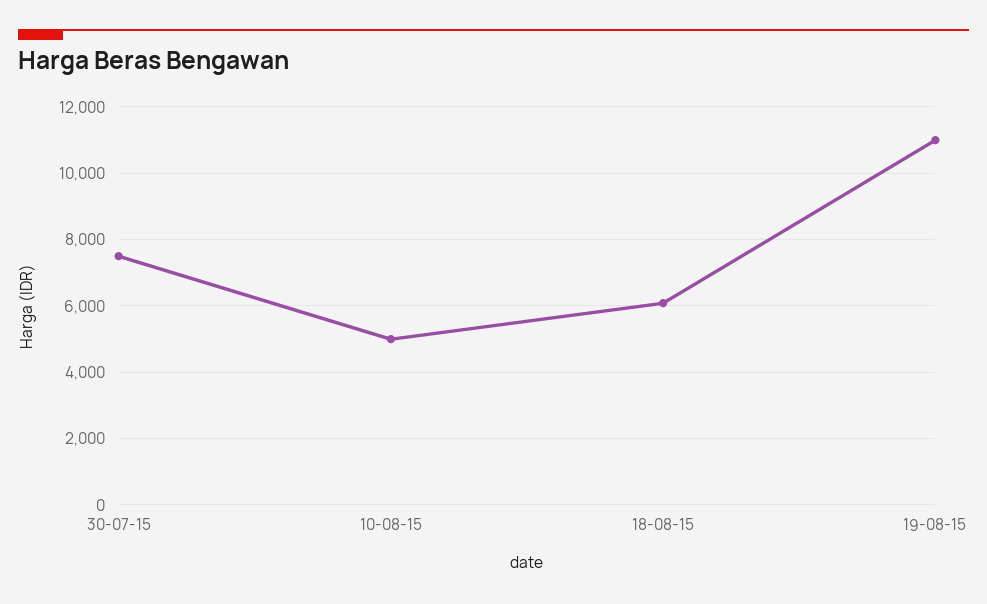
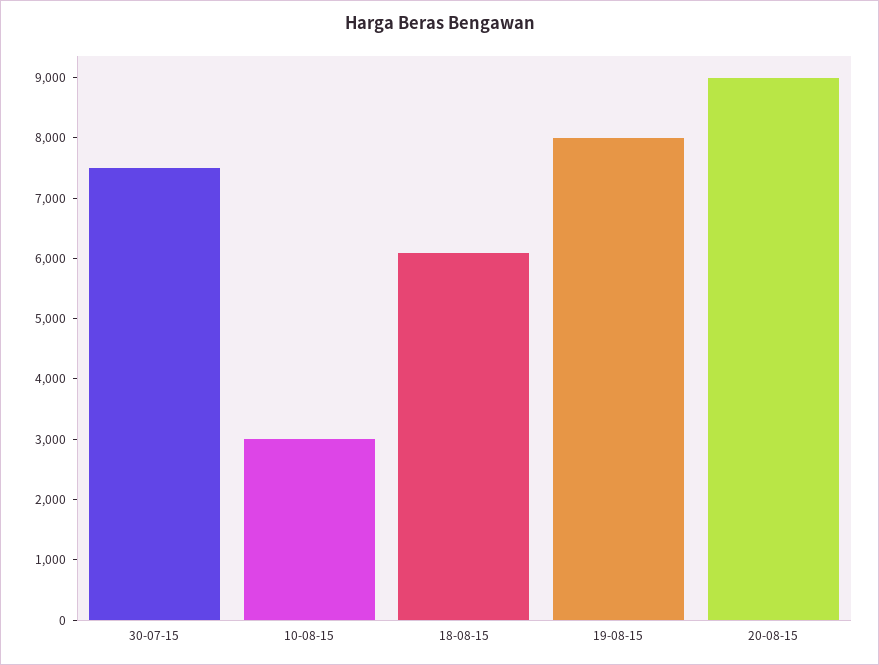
10-08-15: 5000 -> 3000
19-08-15: 11000 -> 8000
20-08-15: none -> 9000

